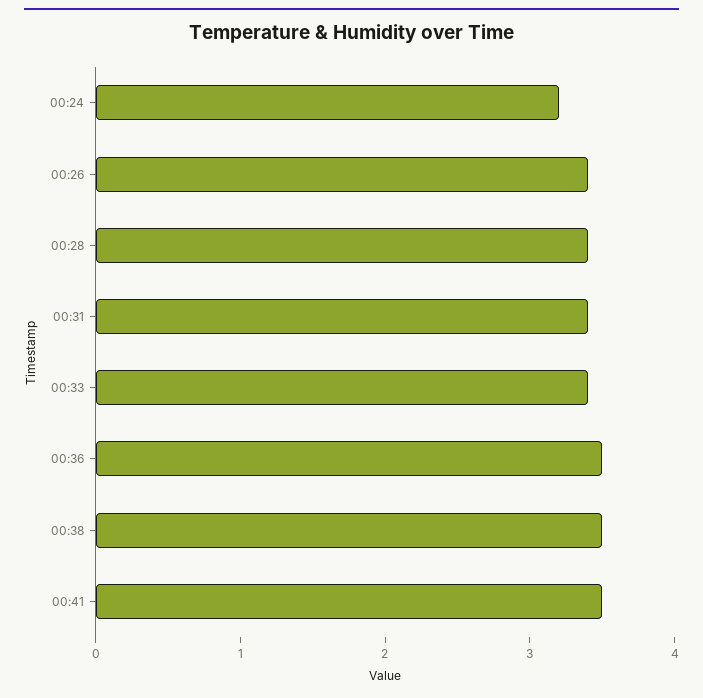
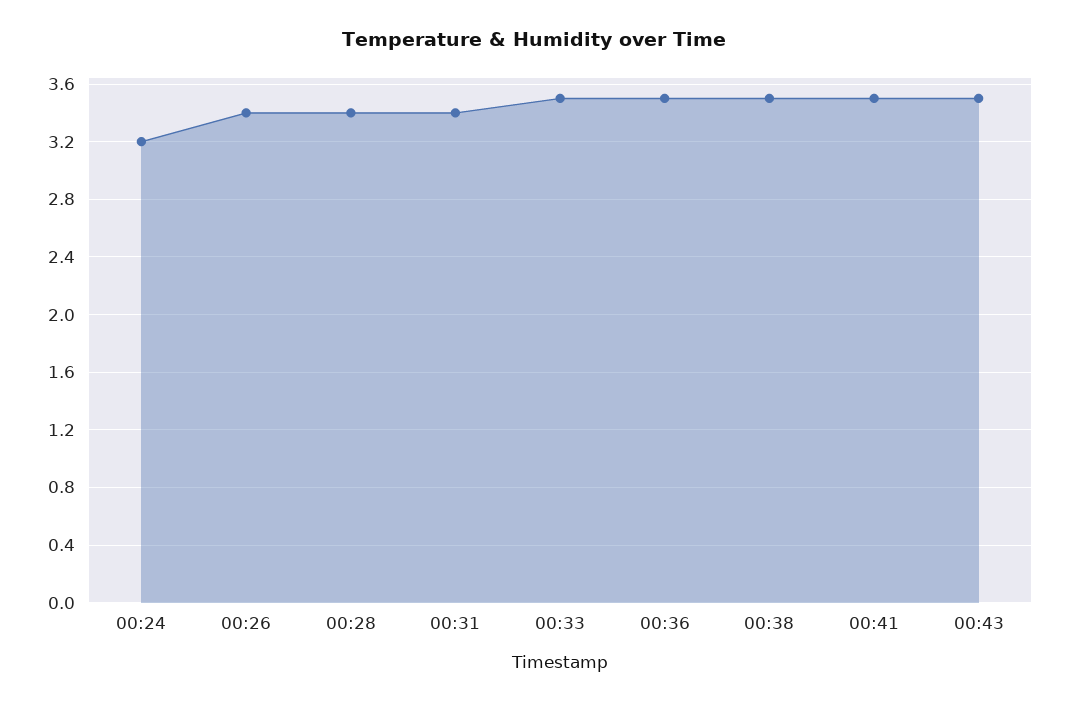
00:33: 3.4 -> 3.5
00:43: none -> 3.5

